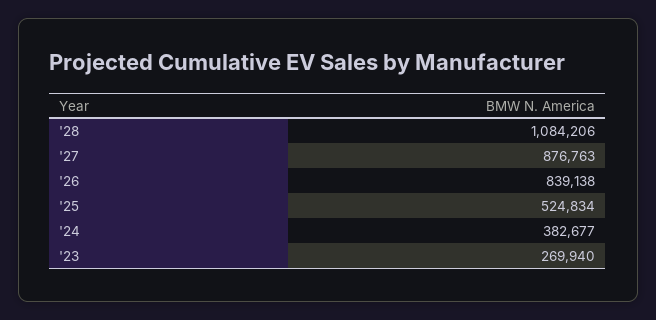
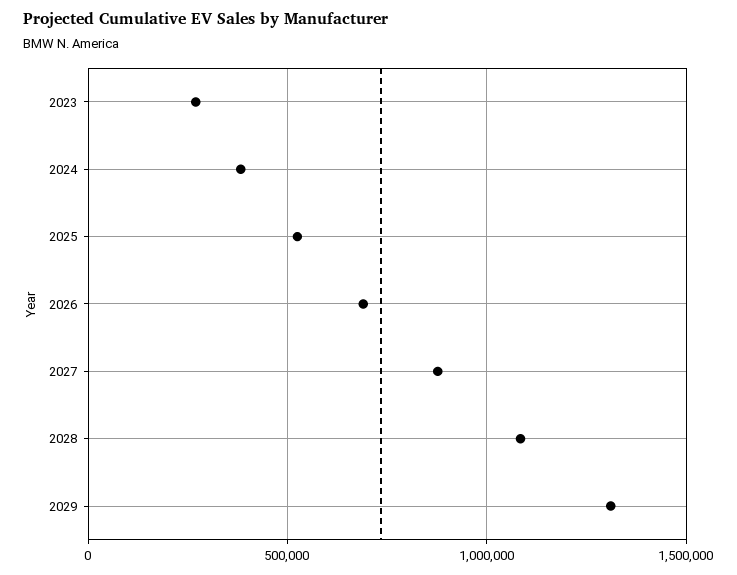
'26: 839138 -> 700000
2029: none -> 1300000

